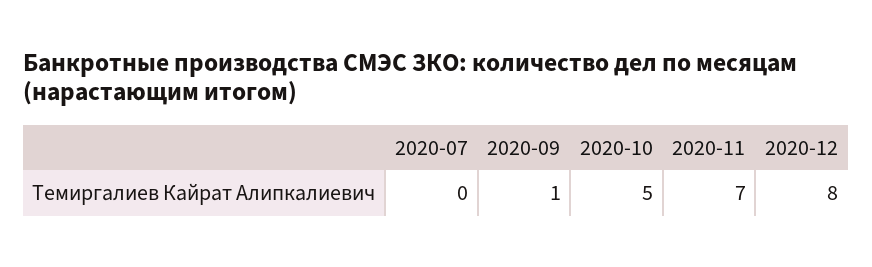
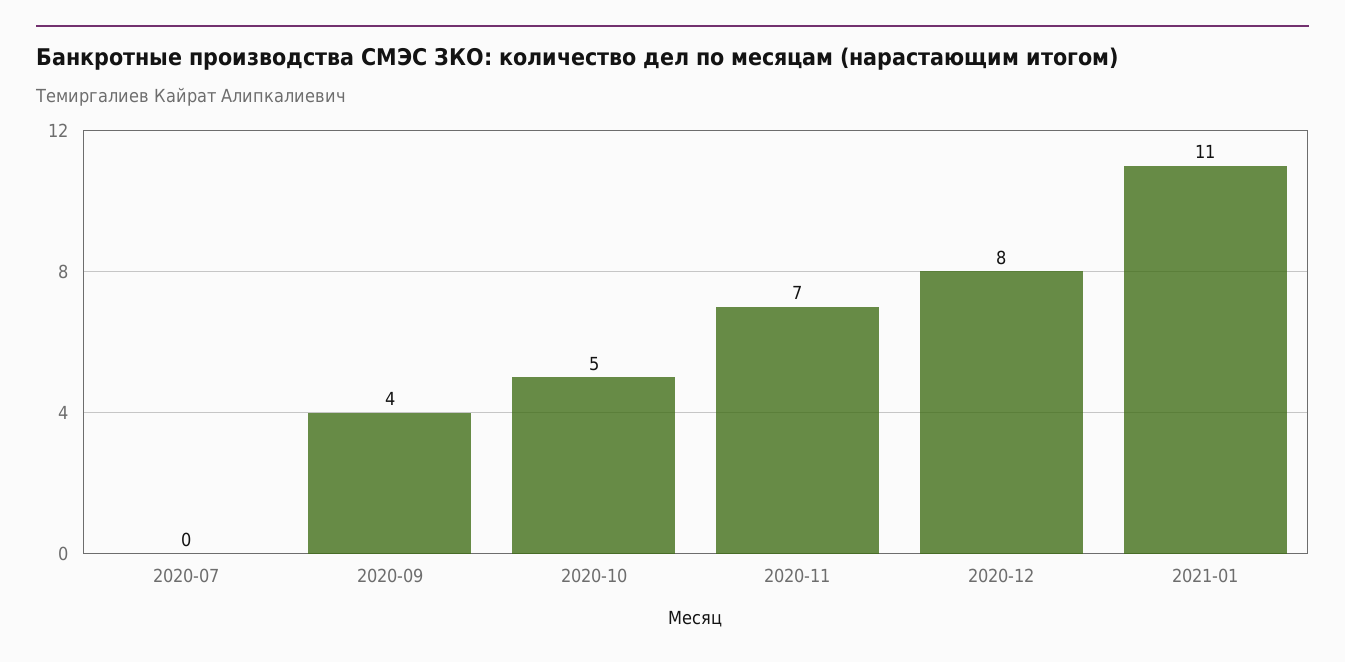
2020-09: 1 -> 4
2021-01: none -> 11

